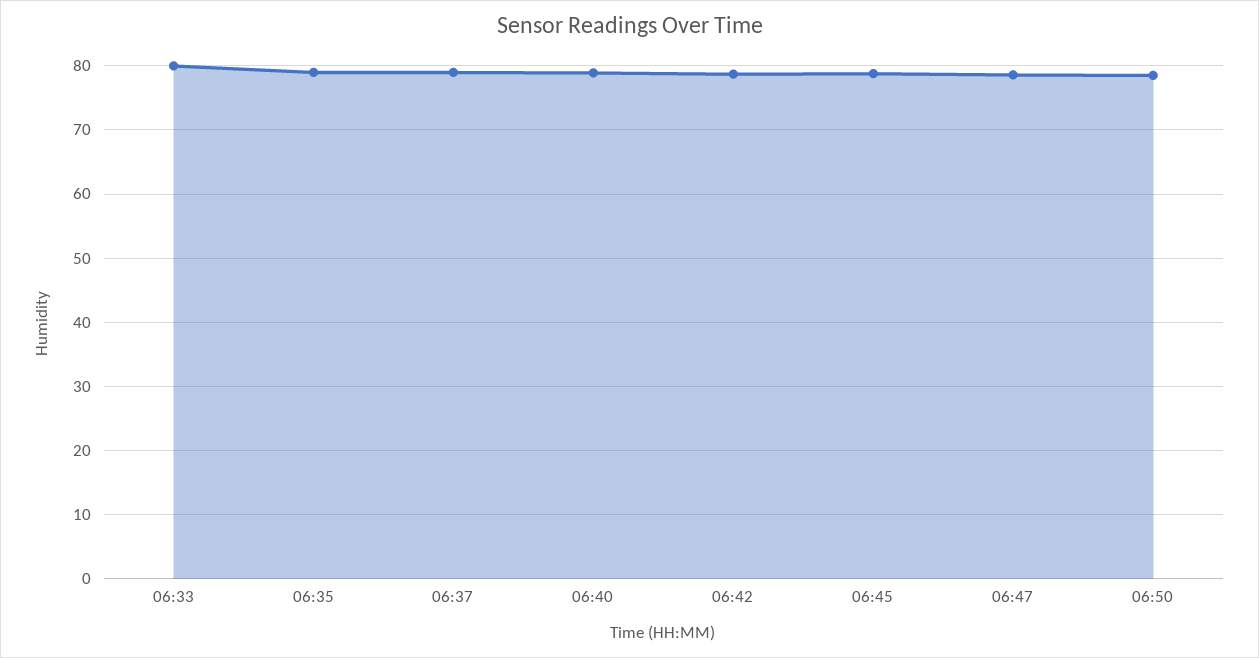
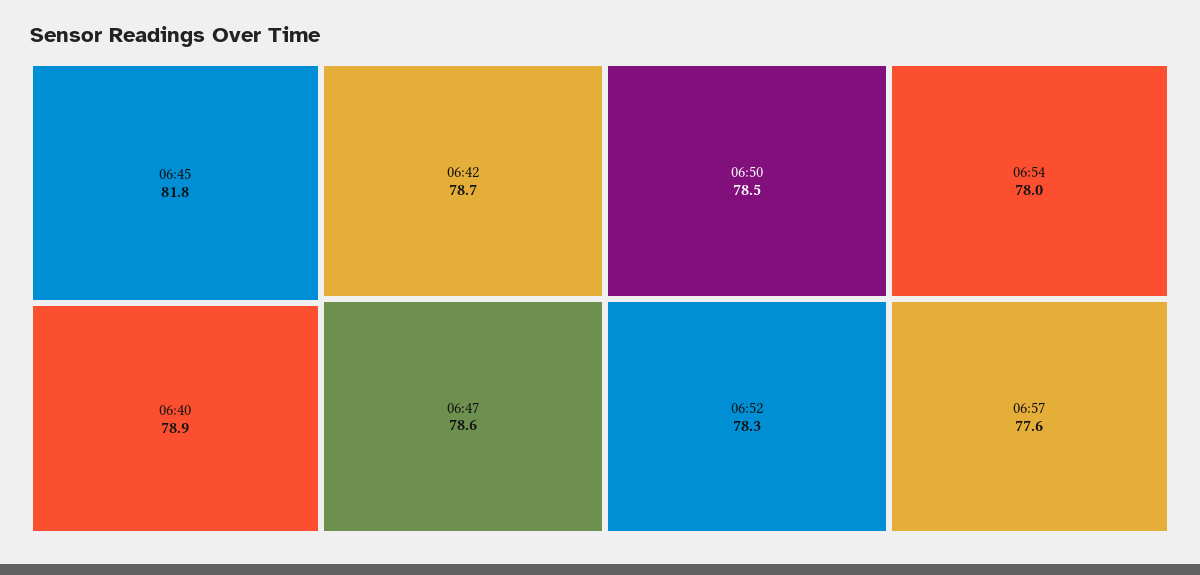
06:33: 80 -> none
06:35: 79 -> none
06:37: 79 -> none
06:45: 79 -> 81.8
06:52: none -> 78.3
06:54: none -> 78
06:57: none -> 77.6

